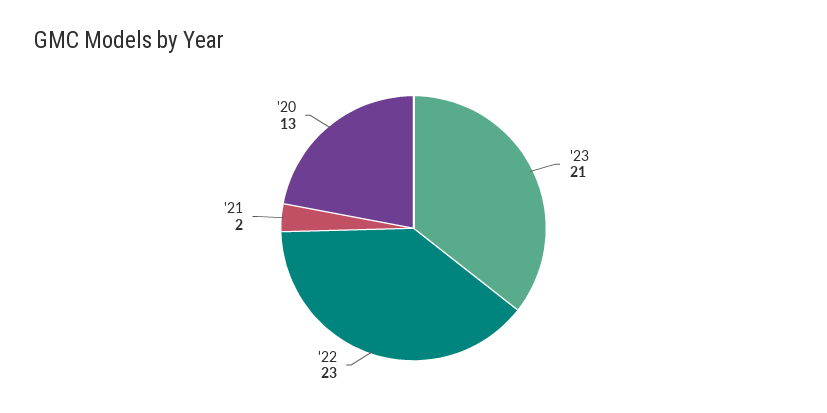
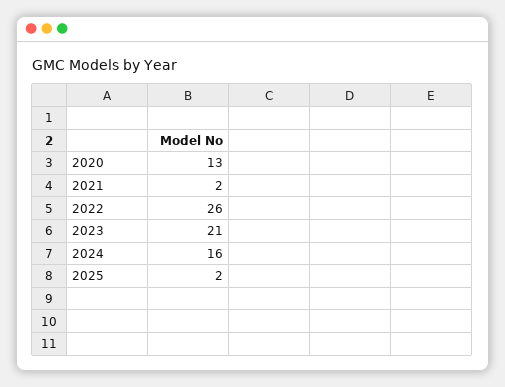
'22: 23 -> 26
2024: none -> 16
2025: none -> 2

